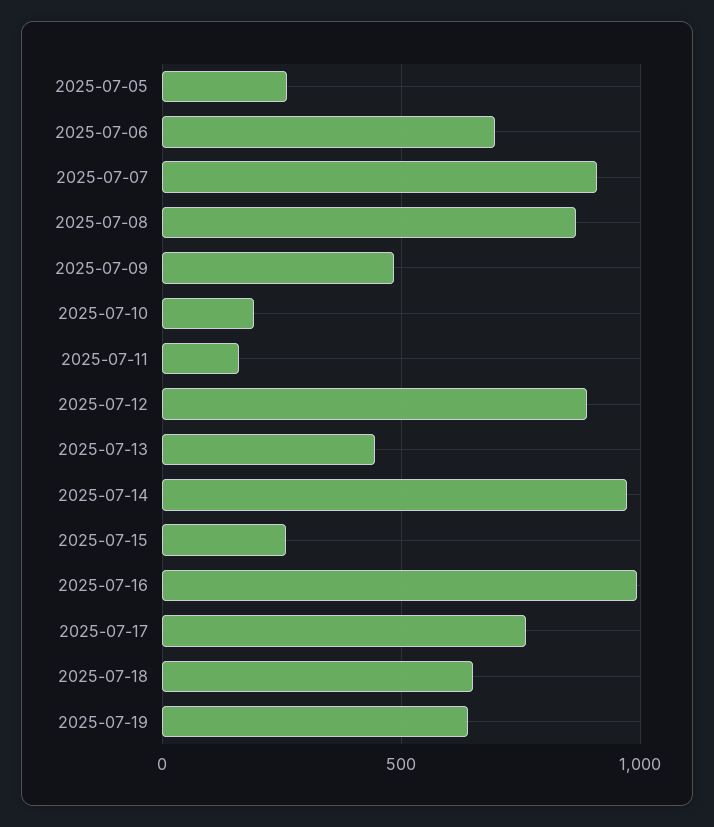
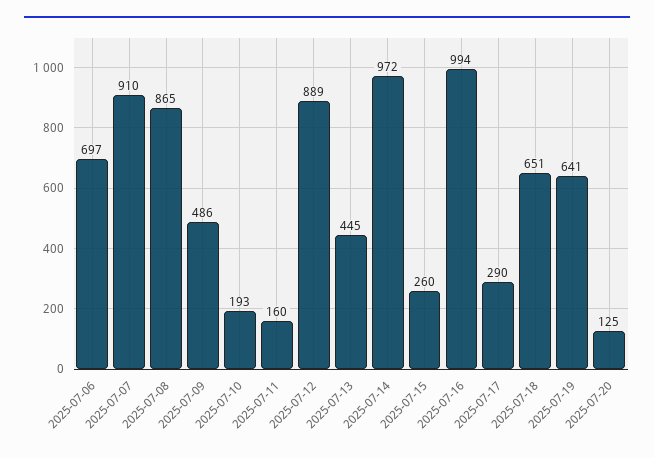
2025-07-05: 250 -> none
2025-07-17: 750 -> 290
2025-07-20: none -> 125

